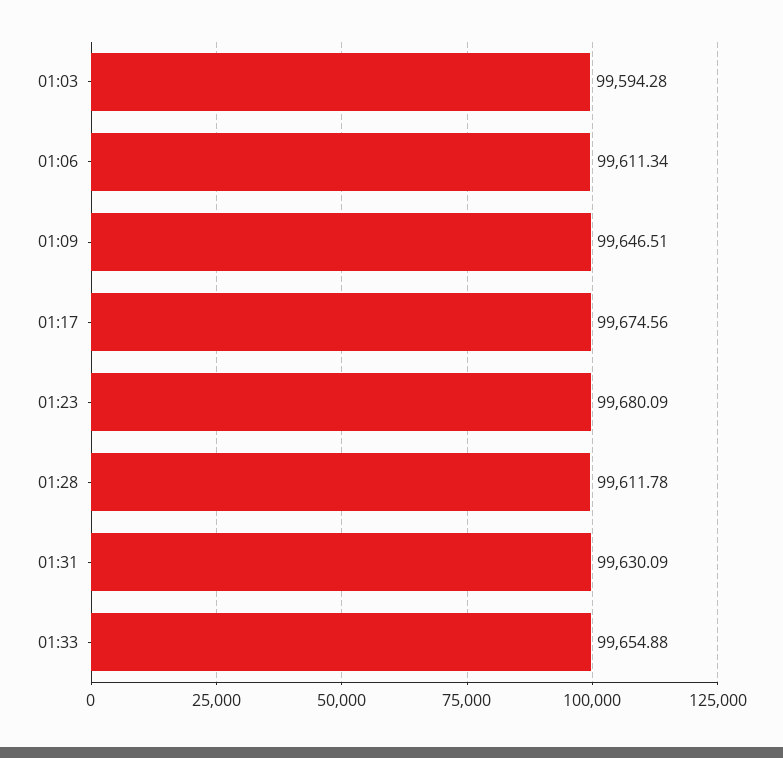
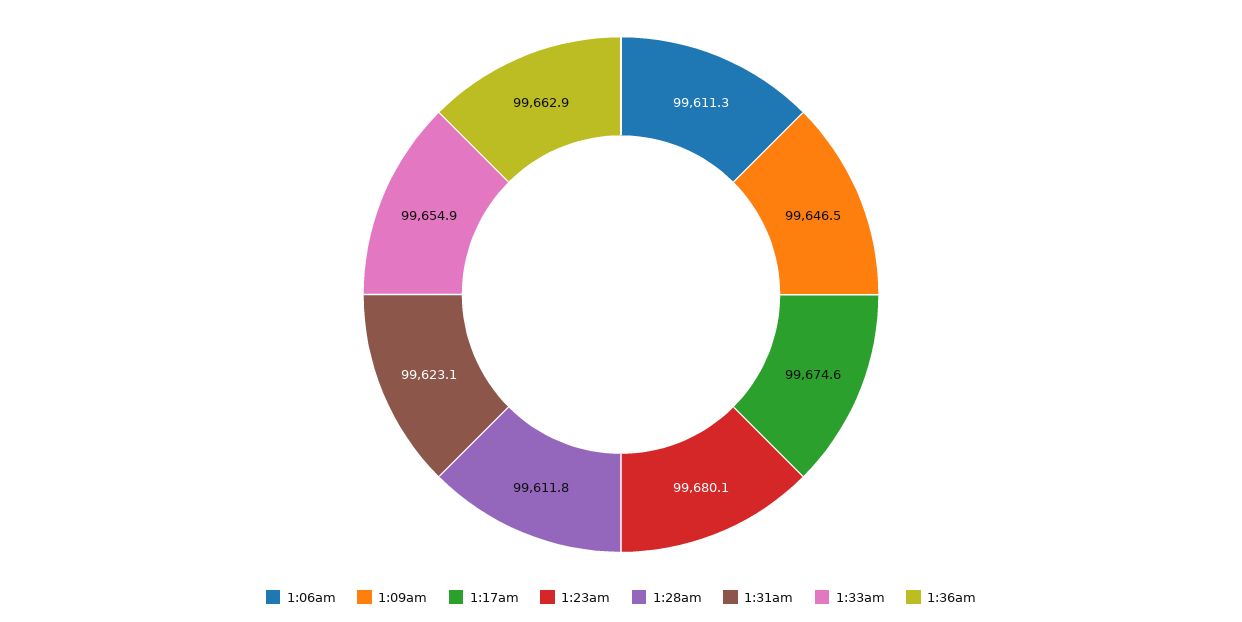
01:03: 99594.28 -> none
01:31: 99630.09 -> 99623.1
1:36am: none -> 99662.9

